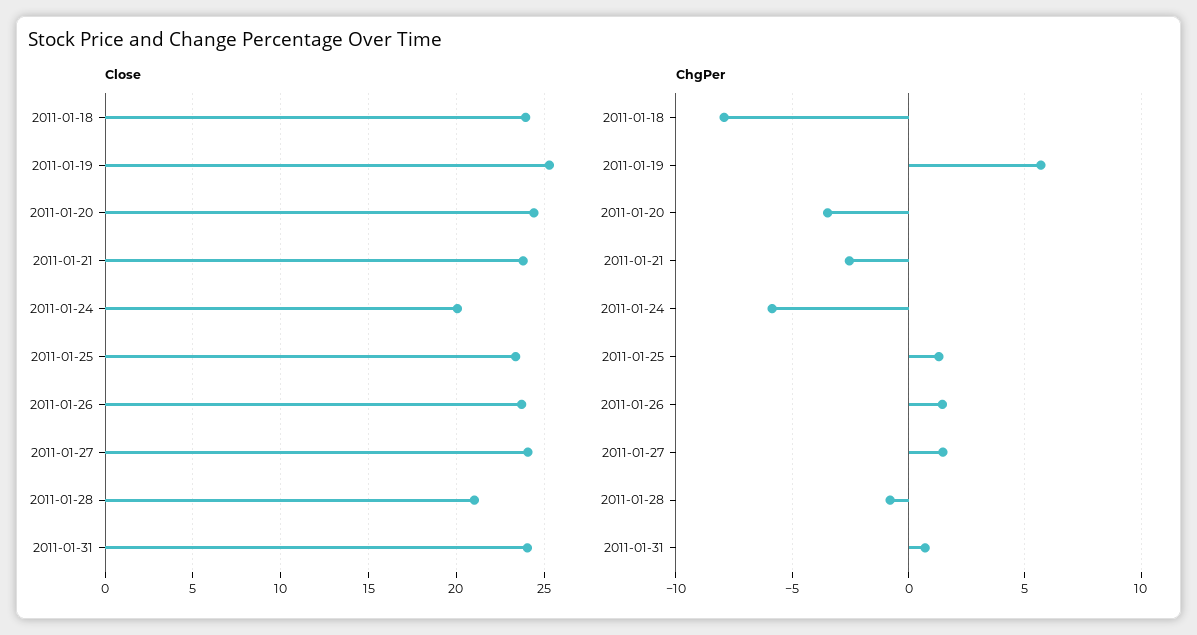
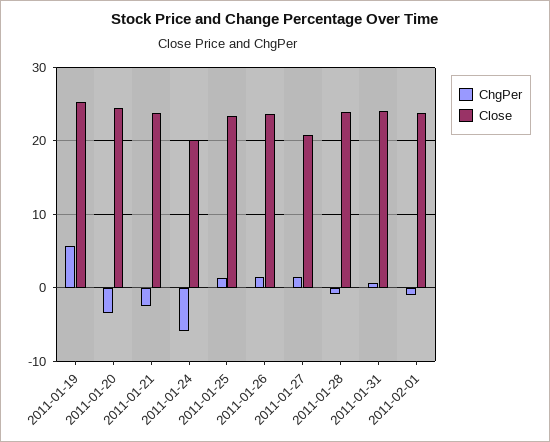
Close, 2011-01-18: 24 -> none
Close, 2011-01-27: 24 -> 21
Close, 2011-01-28: 21 -> 24
ChgPer, 2011-01-18: -8 -> none
ChgPer, 2011-02-01: none -> -1
Close, 2011-02-01: none -> 24

